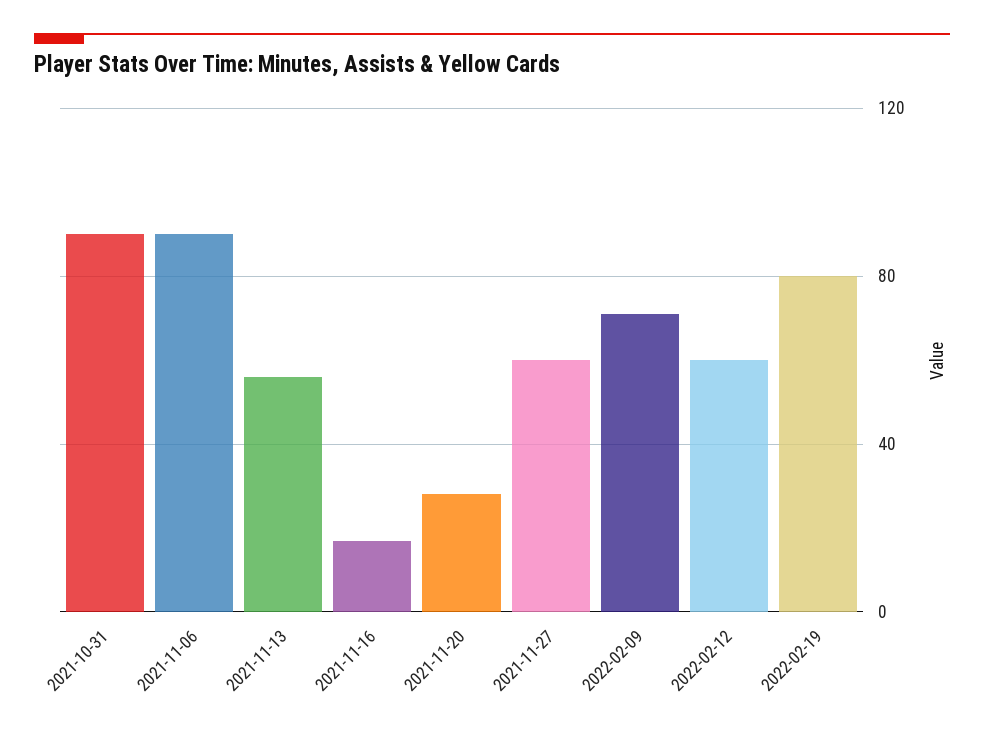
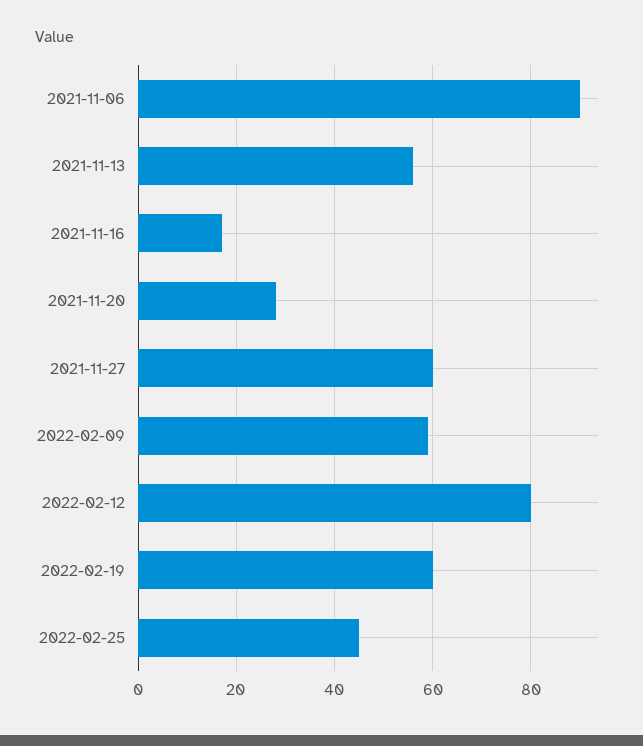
2021-10-31: 90 -> none
2022-02-09: 70 -> 60
2022-02-12: 60 -> 80
2022-02-19: 80 -> 60
2022-02-25: none -> 45

